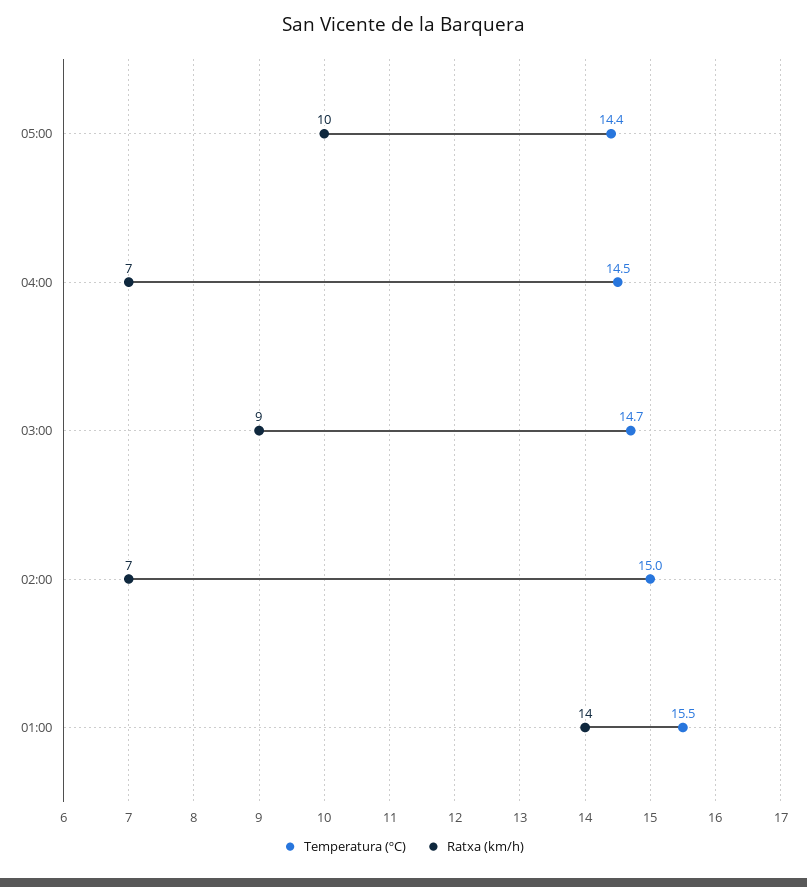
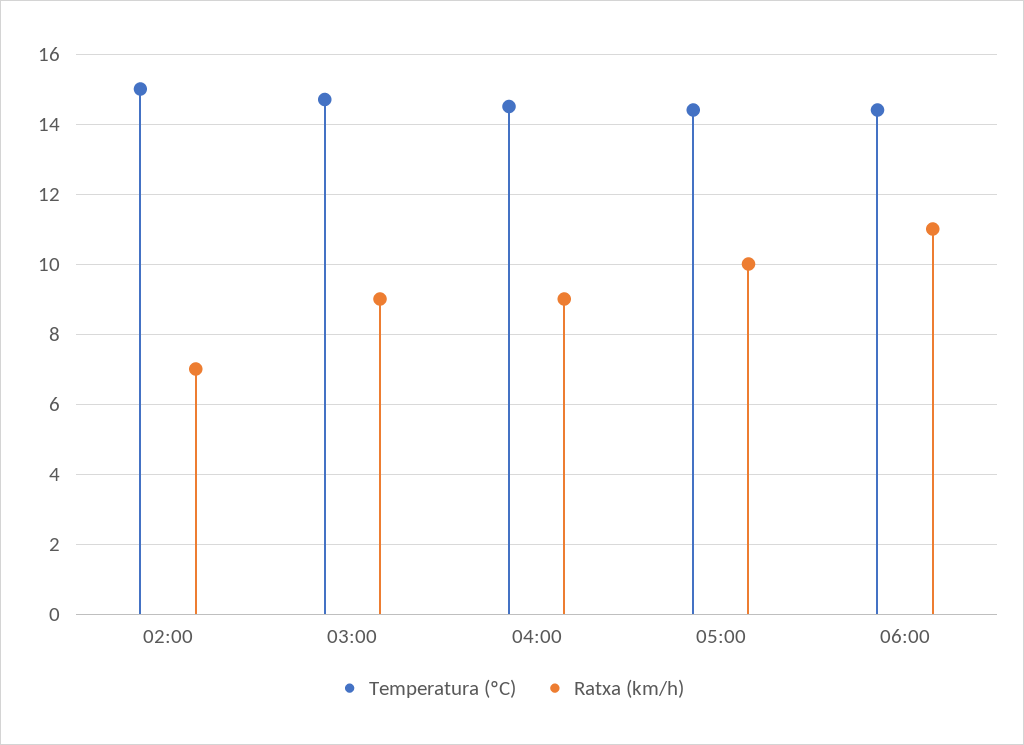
Ratxa (km/h), 04:00: 7 -> 9
Temperatura (ºC), 01:00: 15.5 -> none
Ratxa (km/h), 01:00: 14 -> none
Temperatura (ºC), 06:00: none -> 14.5
Ratxa (km/h), 06:00: none -> 11

